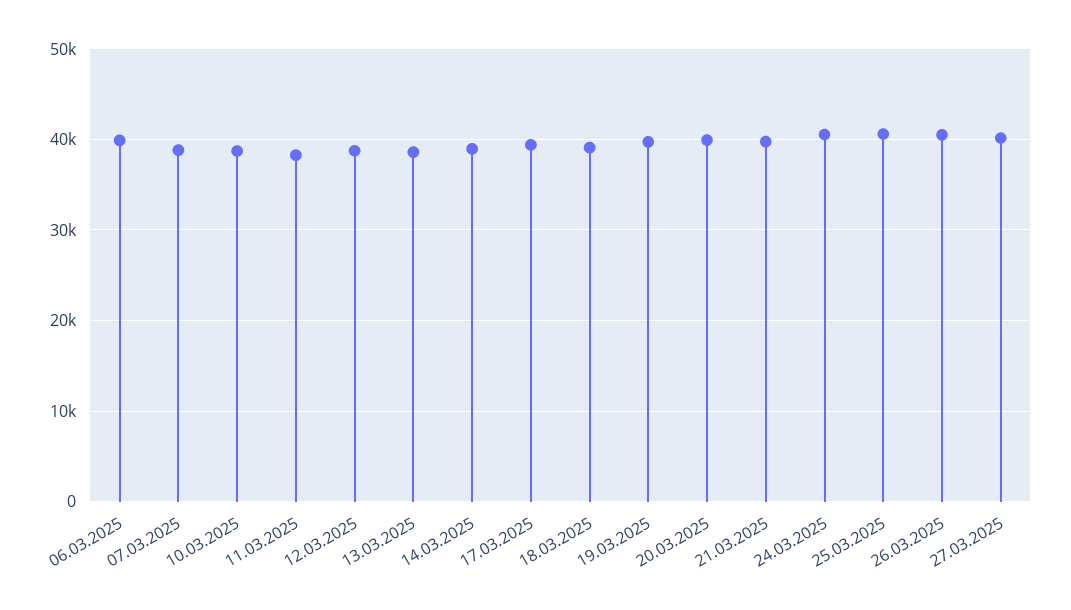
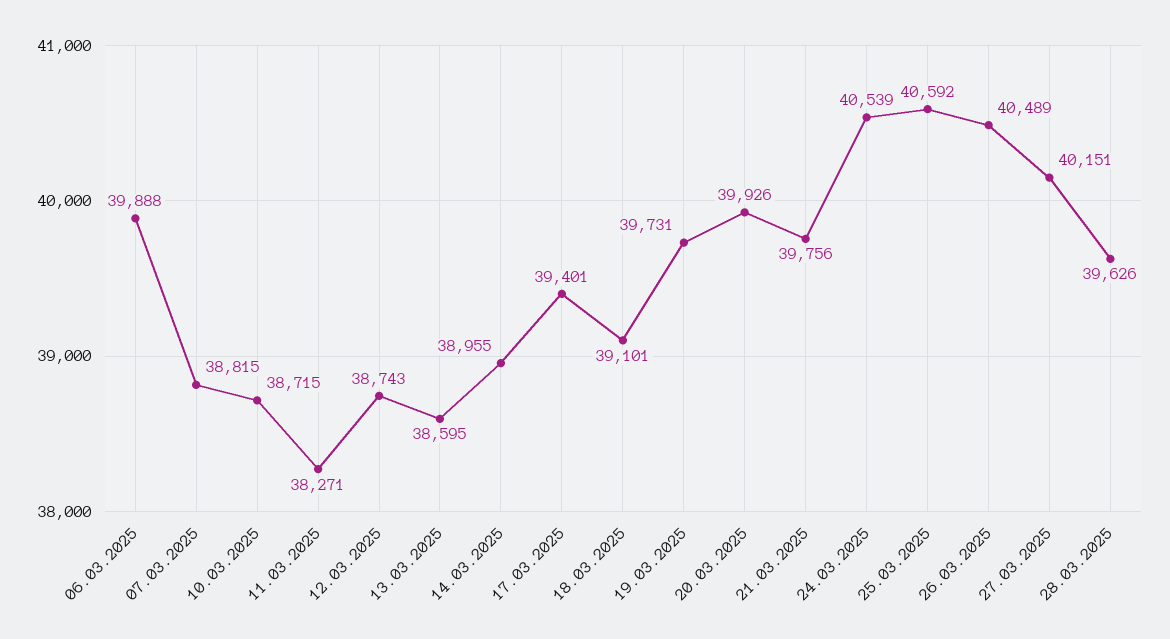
28.03.2025: none -> 39626

